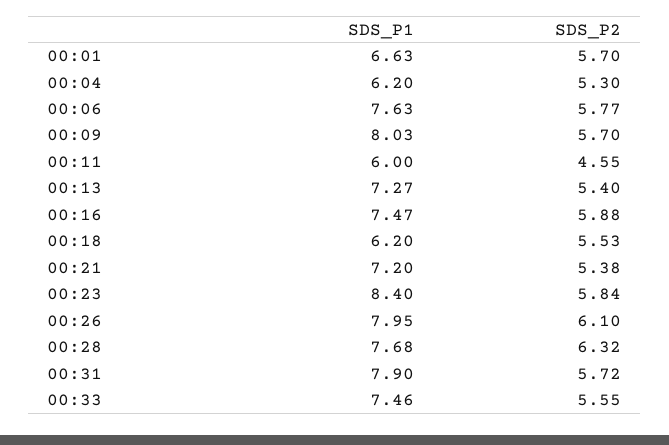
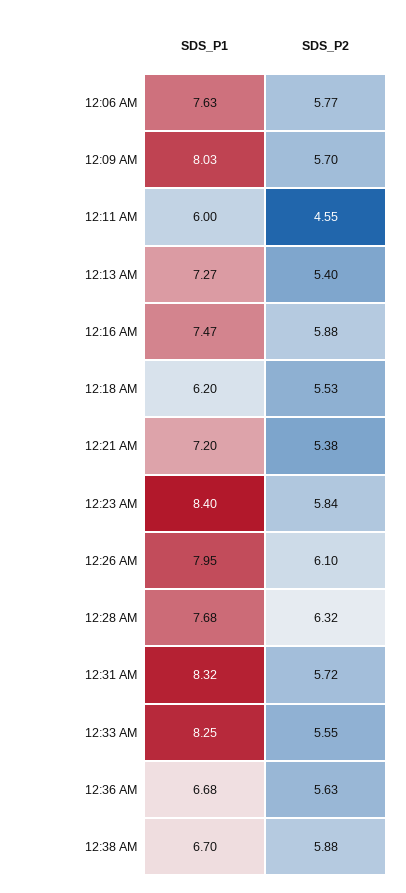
SDS_P1, 00:01: 6.63 -> none
SDS_P2, 00:01: 5.7 -> none
SDS_P1, 00:04: 6.2 -> none
SDS_P2, 00:04: 5.3 -> none
SDS_P1, 00:31: 7.9 -> 8.32
SDS_P1, 00:33: 7.46 -> 8.25
SDS_P1, 12:36 AM: none -> 6.68
SDS_P2, 12:36 AM: none -> 5.63
SDS_P1, 12:38 AM: none -> 6.7
SDS_P2, 12:38 AM: none -> 5.88

